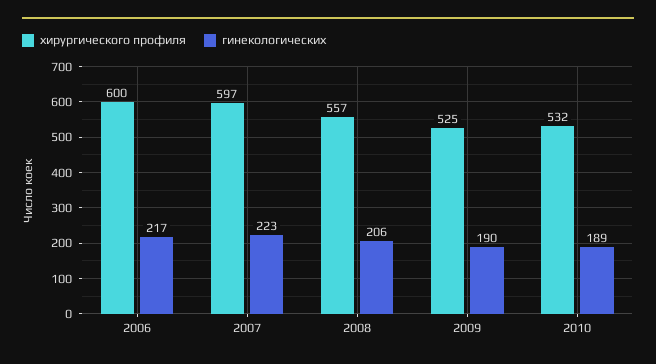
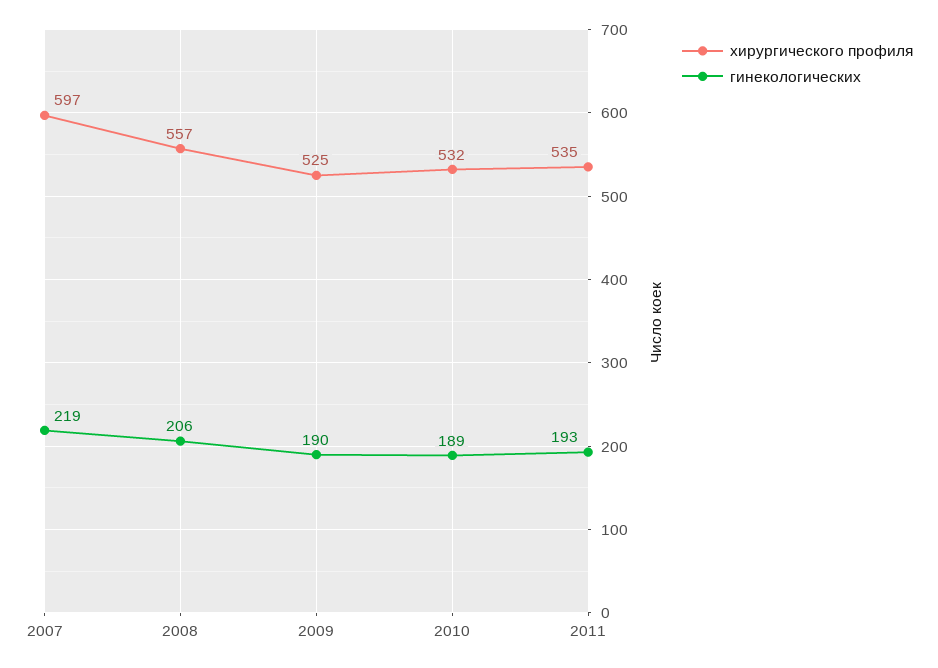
хирургического профиля, 2006: 600 -> none
гинекологических, 2006: 217 -> none
гинекологических, 2007: 223 -> 219
хирургического профиля, 2011: none -> 535
гинекологических, 2011: none -> 193

